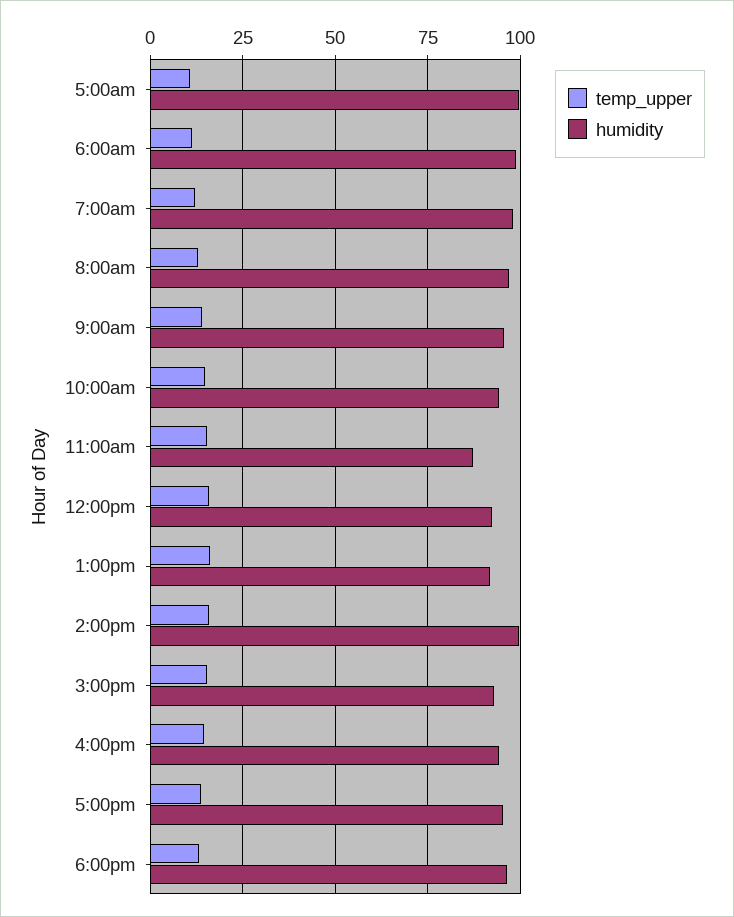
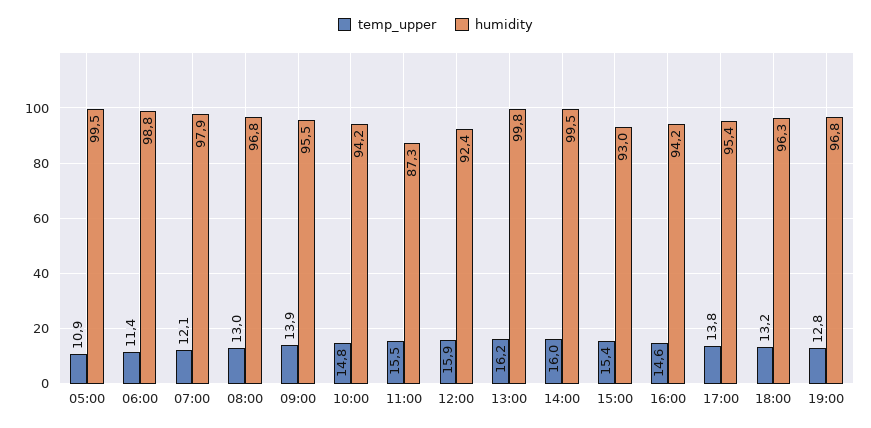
humidity, 1:00pm: 92.5 -> 99.8
temp_upper, 19:00: none -> 12.8
humidity, 19:00: none -> 96.8

